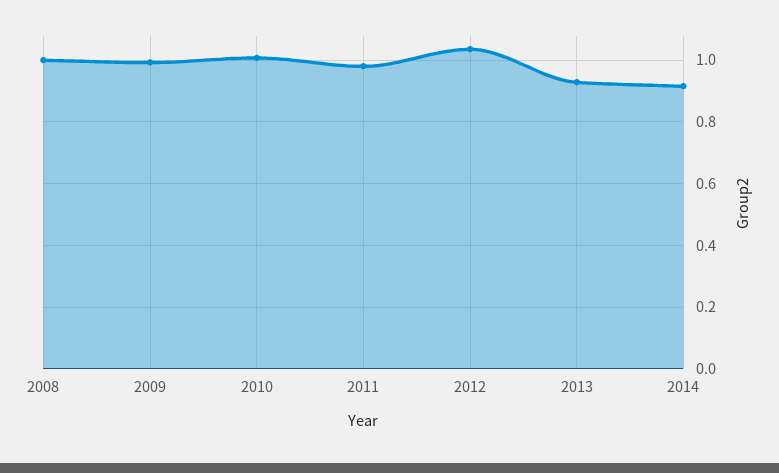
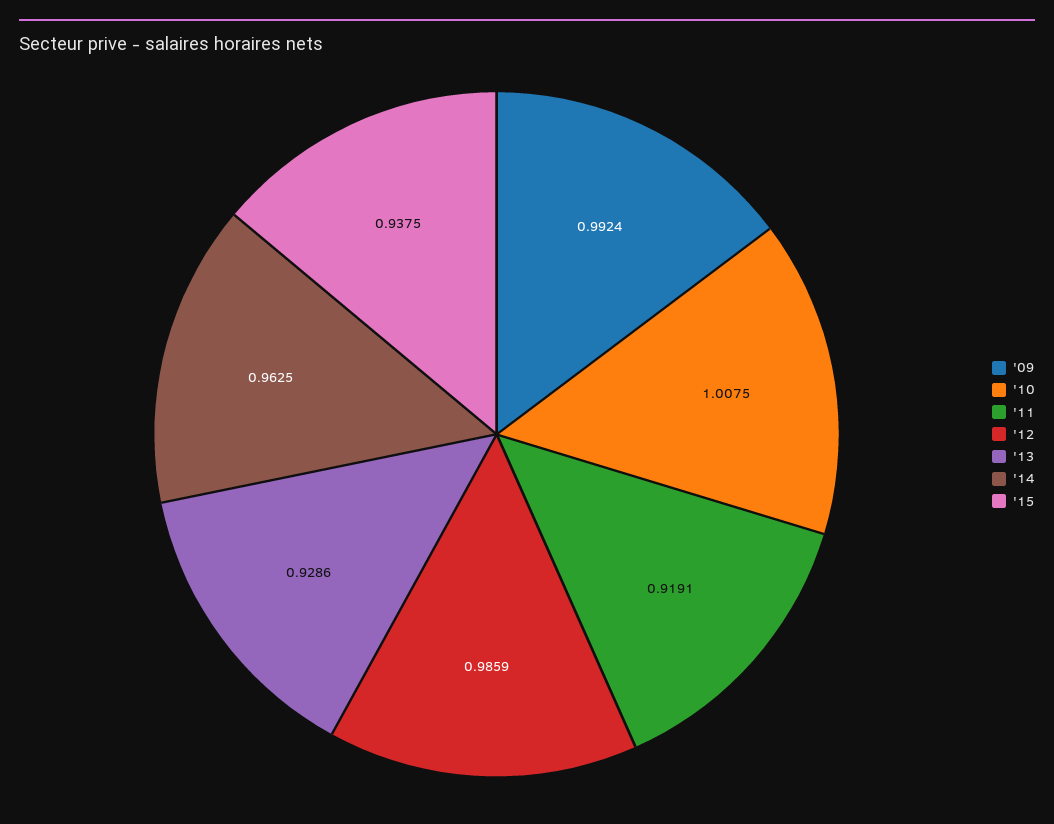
2008: 1 -> none
2011: 0.98 -> 0.9191
2012: 1.04 -> 0.9859
2014: 0.92 -> 0.9625
'15: none -> 0.9375

